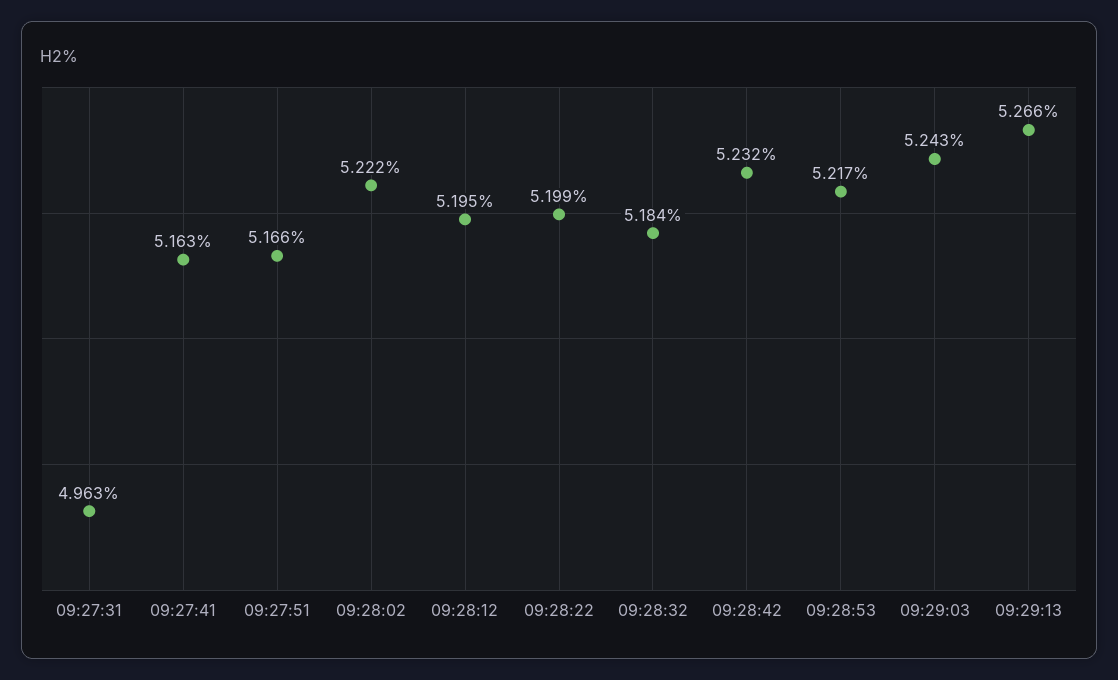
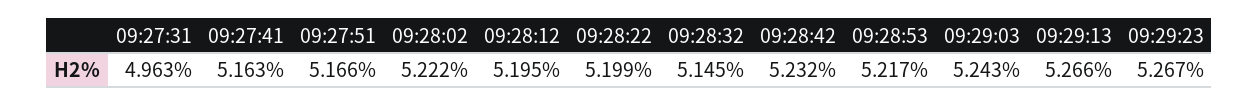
09:28:32: 5.184 -> 5.145
09:29:23: none -> 5.267

